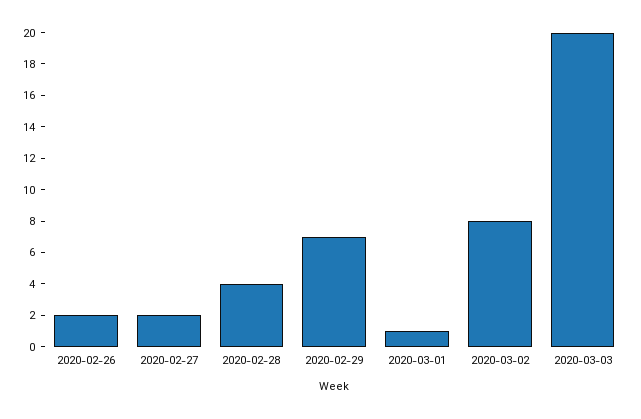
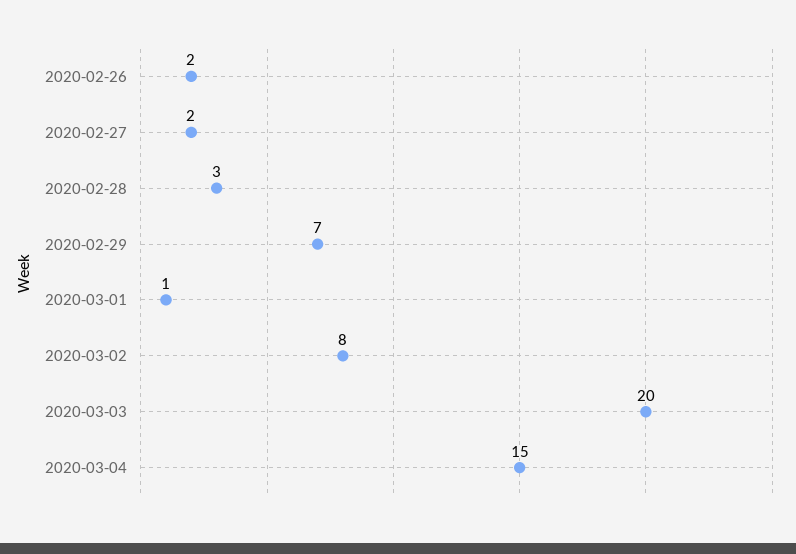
2020-02-28: 4 -> 3
2020-03-04: none -> 15

